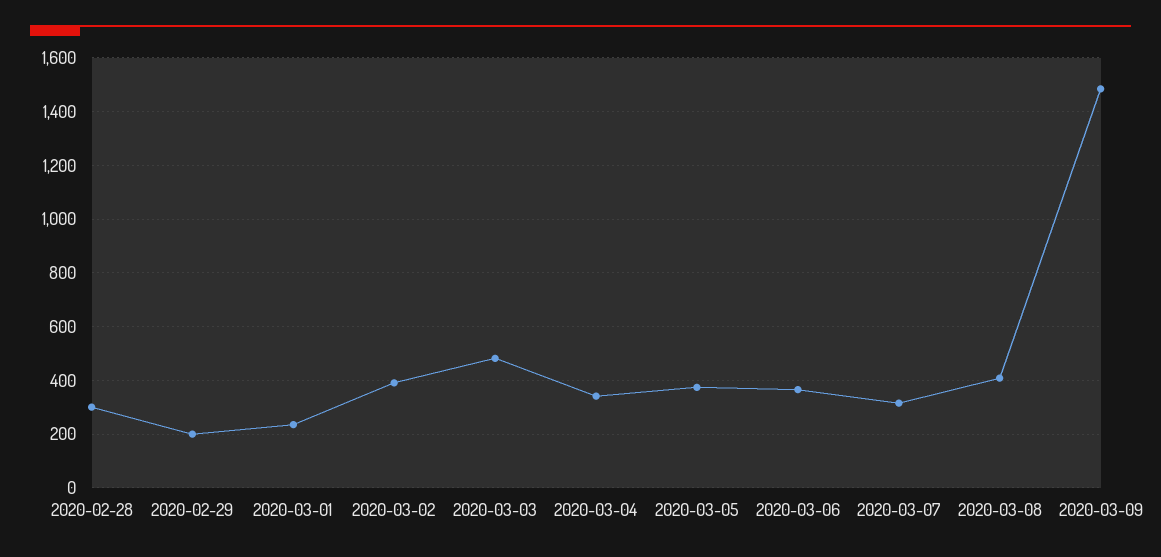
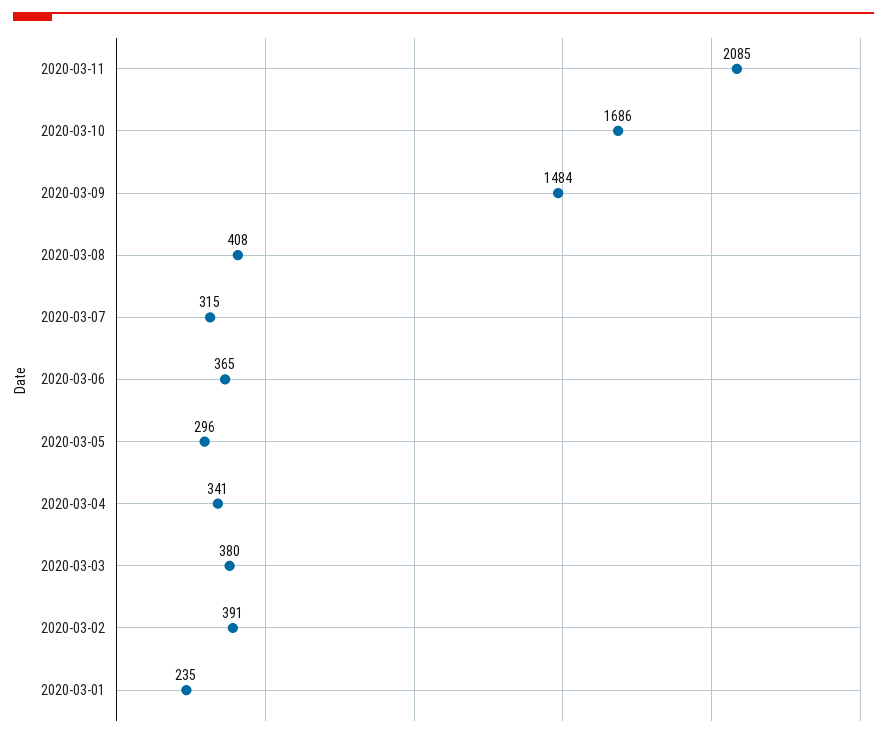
2020-02-28: 300 -> none
2020-02-29: 200 -> none
2020-03-03: 475 -> 380
2020-03-05: 375 -> 296
2020-03-11: none -> 2085
2020-03-10: none -> 1686

